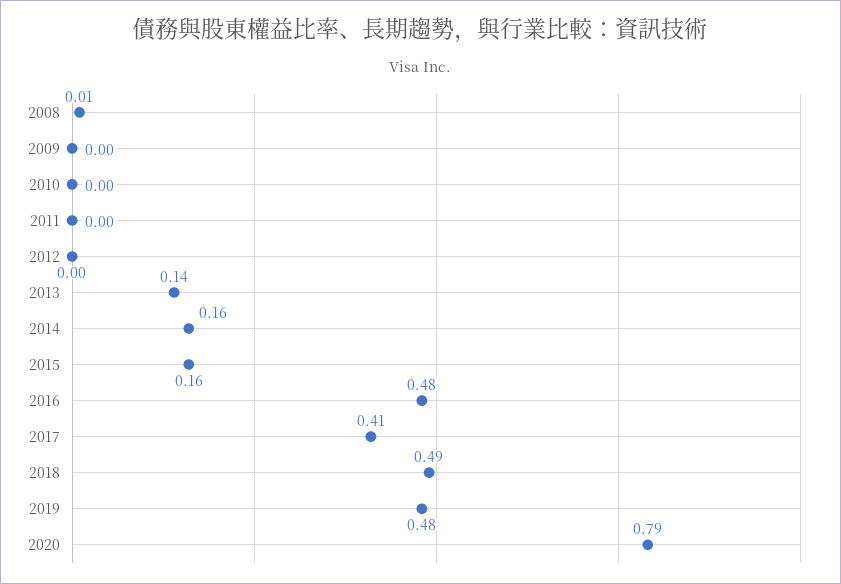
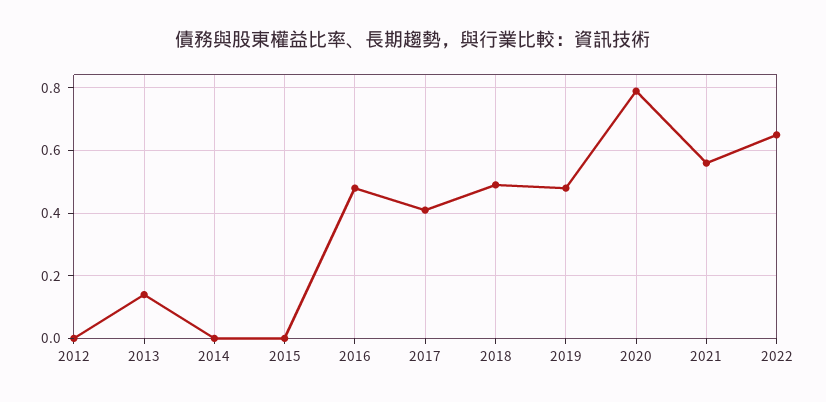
2008: 0.01 -> none
2009: 0 -> none
2010: 0 -> none
2011: 0 -> none
2014: 0.16 -> 0
2015: 0.16 -> 0
2021: none -> 0.55
2022: none -> 0.65

